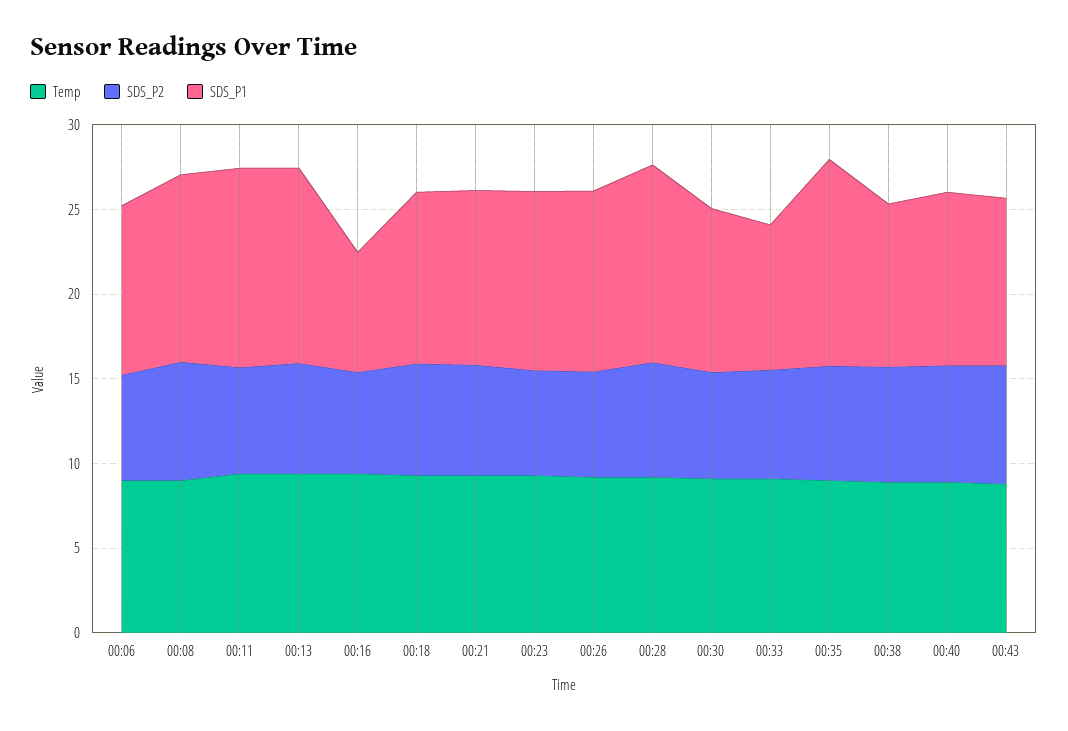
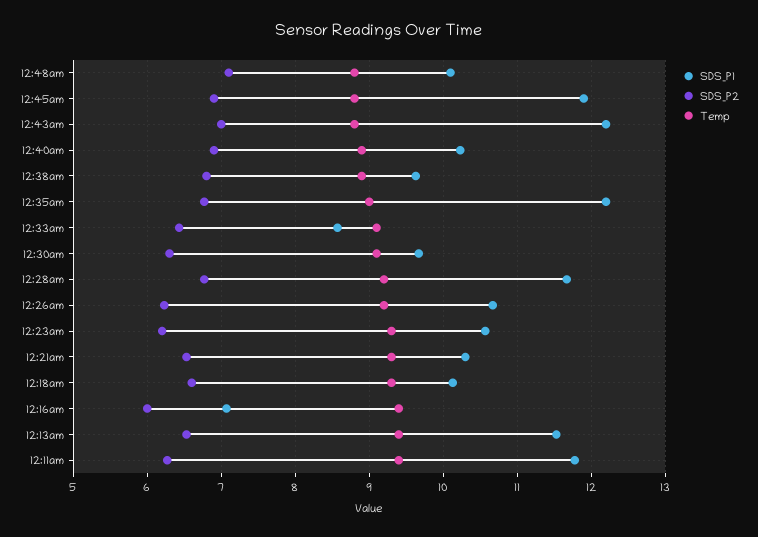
Temp, 00:06: 9 -> none
SDS_P2, 00:06: 6 -> none
SDS_P1, 00:06: 10 -> none
Temp, 00:08: 9 -> none
SDS_P2, 00:08: 7 -> none
SDS_P1, 00:08: 11 -> none
SDS_P1, 00:43: 10 -> 12.2
SDS_P1, 12:48am: none -> 10.1
SDS_P2, 12:48am: none -> 7.1
Temp, 12:48am: none -> 8.8
SDS_P1, 12:45am: none -> 11.9
SDS_P2, 12:45am: none -> 6.9
Temp, 12:45am: none -> 8.8

